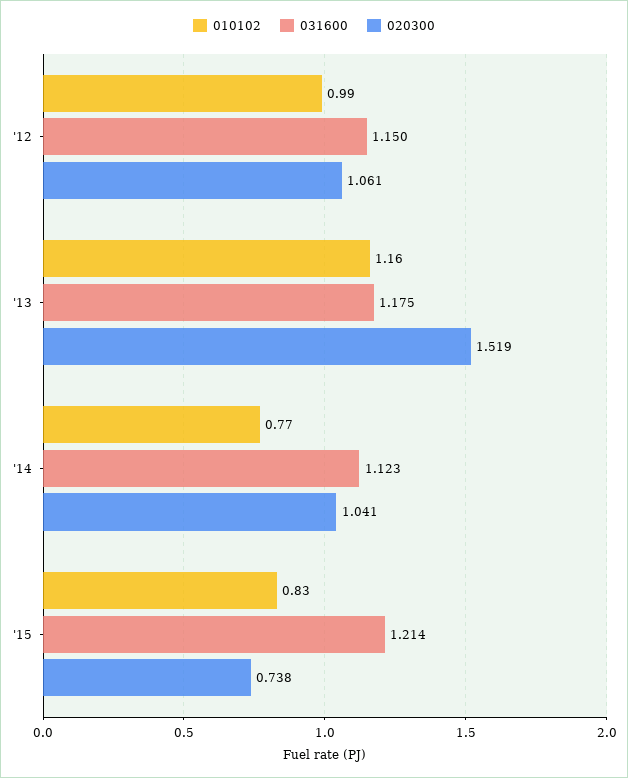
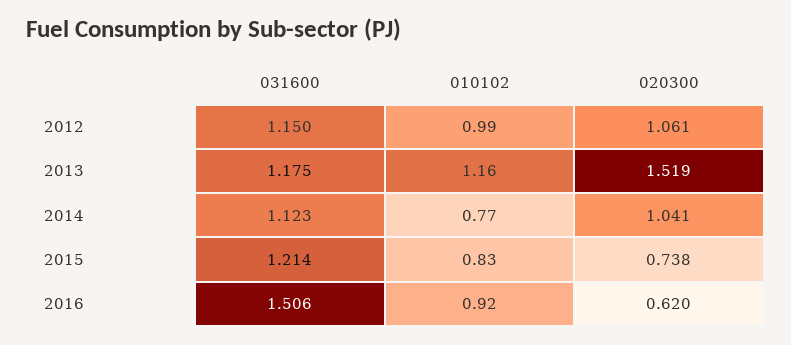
031600, 2016: none -> 1.506
010102, 2016: none -> 0.92
020300, 2016: none -> 0.62

